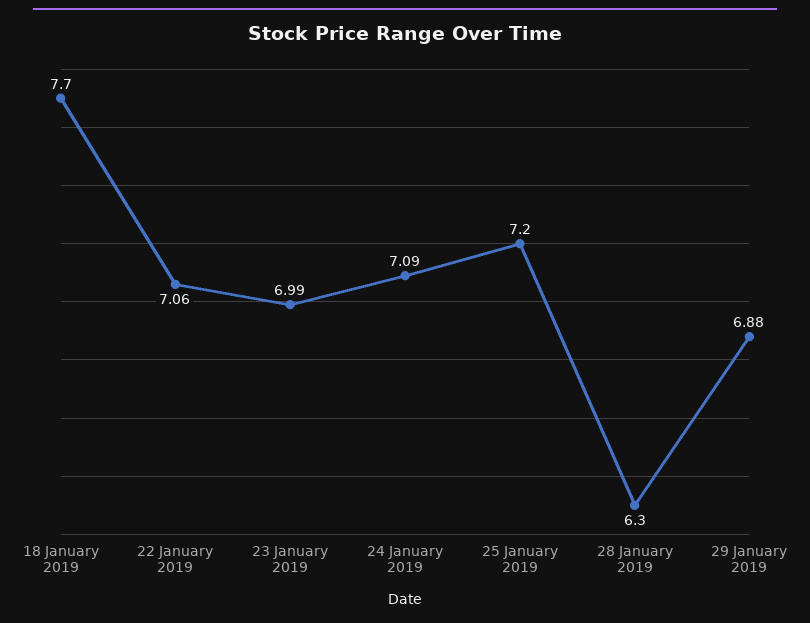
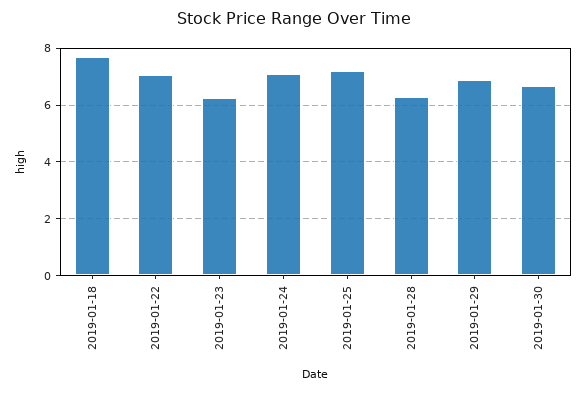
23 January 2019: 6.99 -> 6.25
2019-01-30: none -> 6.75

